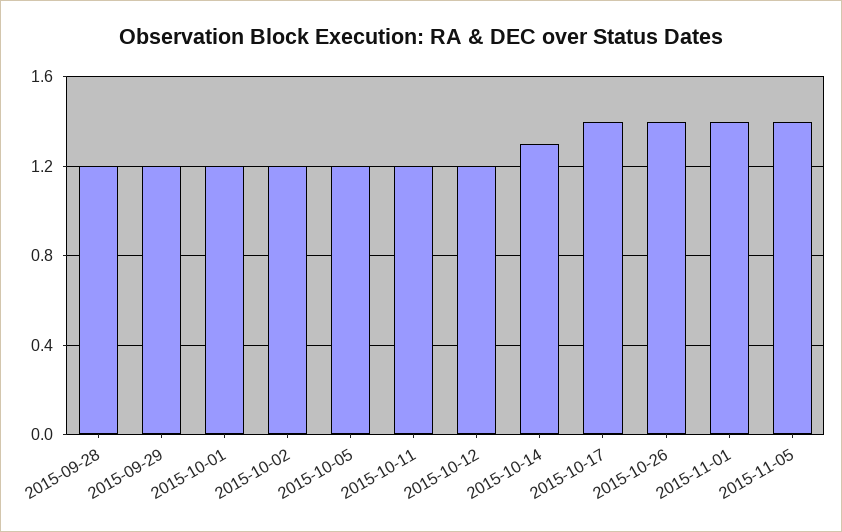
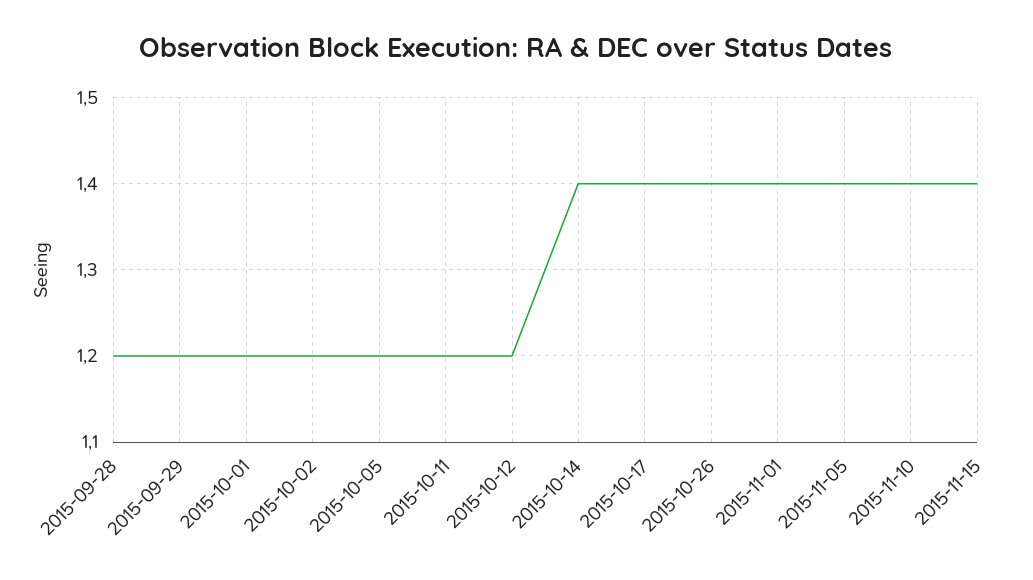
2015-10-14: 1.3 -> 1.4
2015-11-10: none -> 1.4
2015-11-15: none -> 1.4

